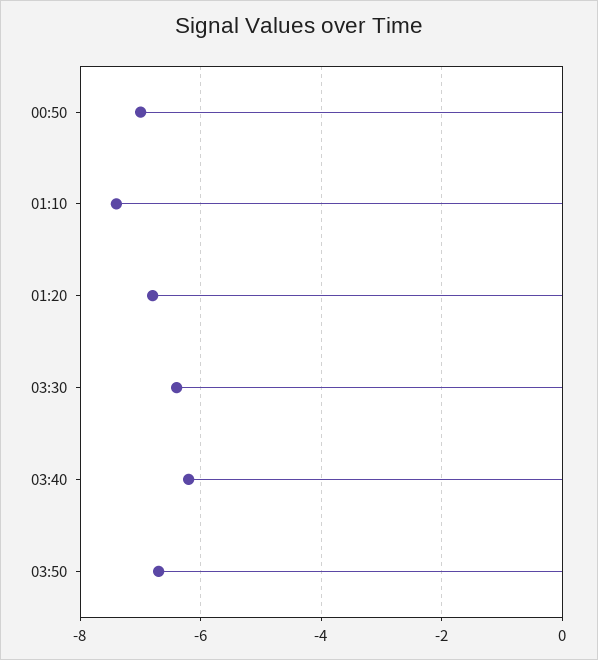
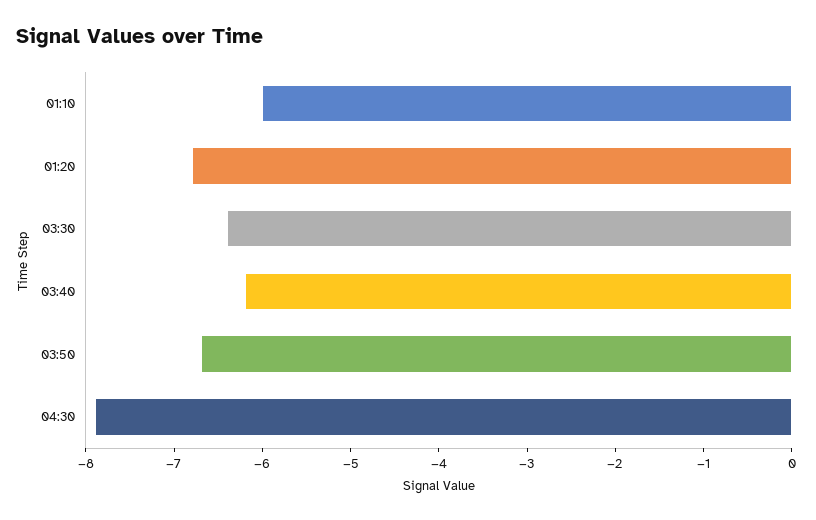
00:50: -7 -> none
01:10: -7.5 -> -6
04:30: none -> -7.9

